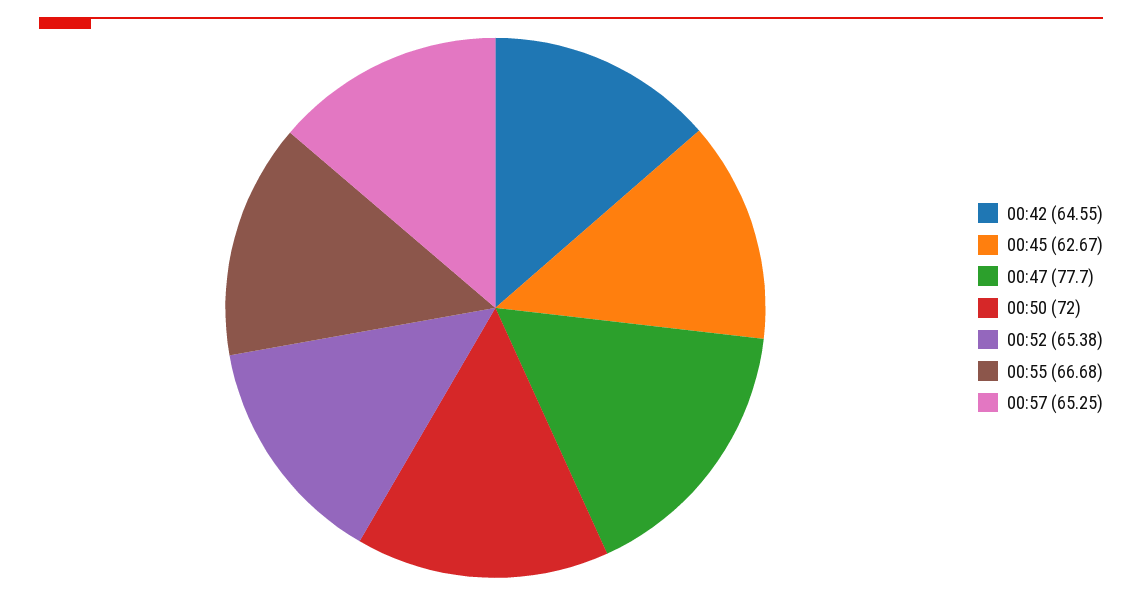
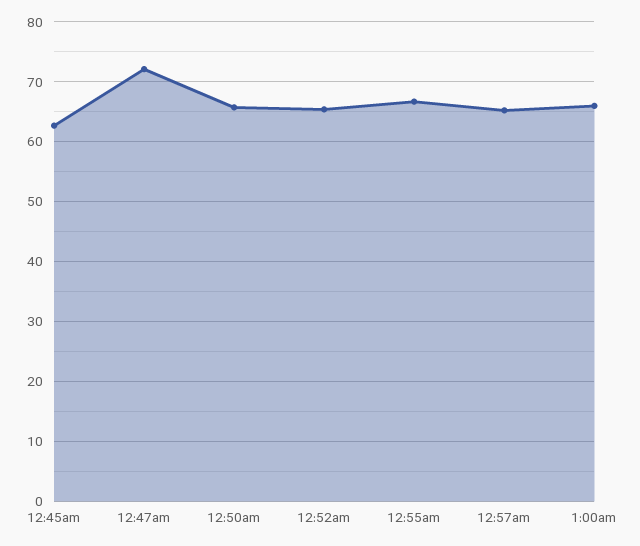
00:42: 64.55 -> none
00:47: 77.7 -> 72
00:50: 72 -> 66
1:00am: none -> 66

